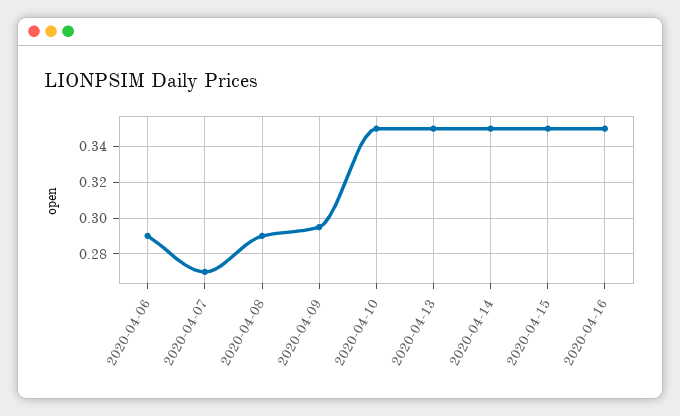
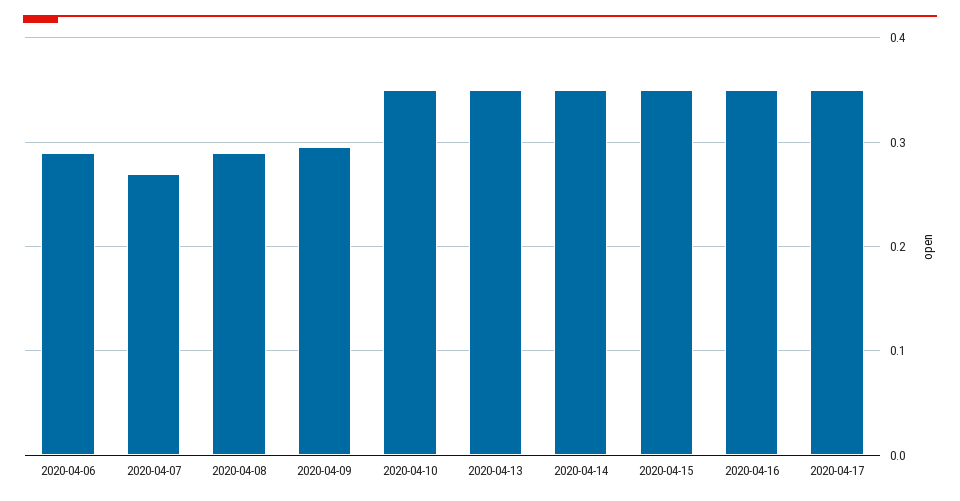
2020-04-17: none -> 0.35

